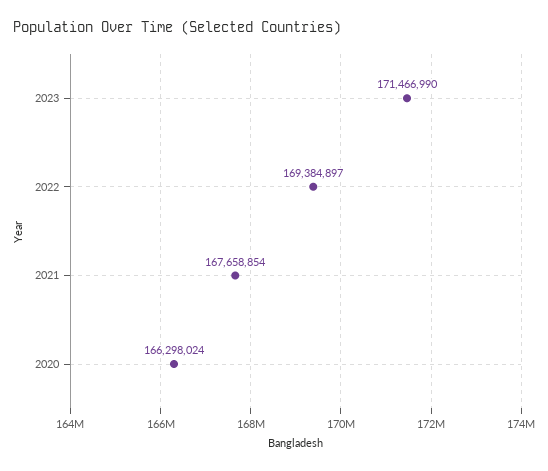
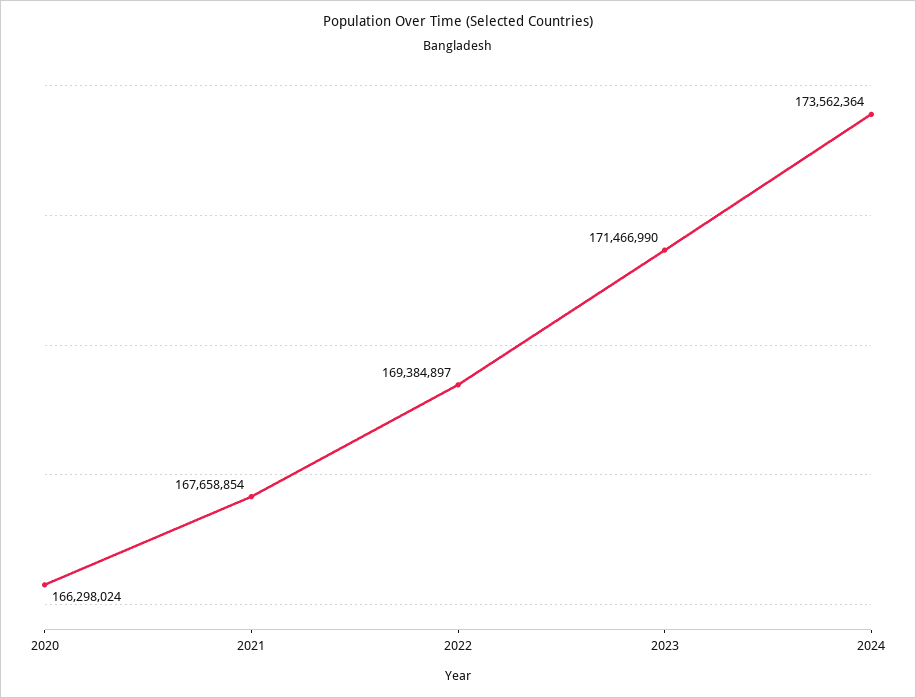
2024: none -> 173562364

